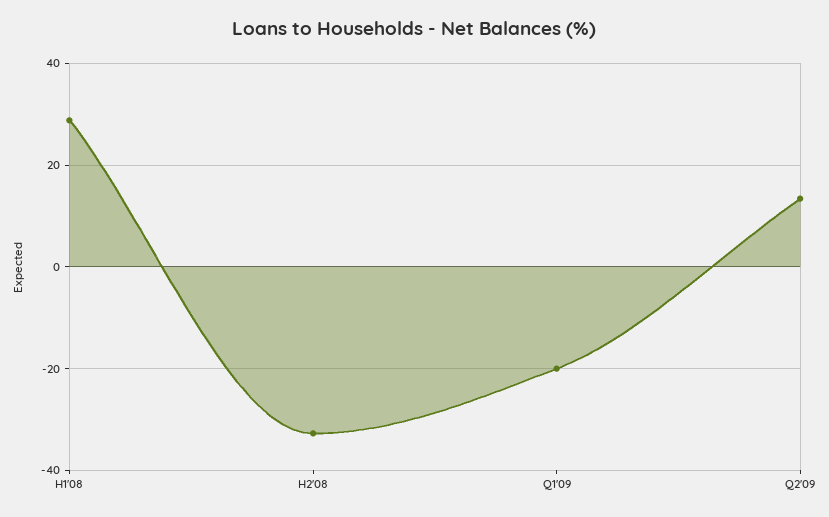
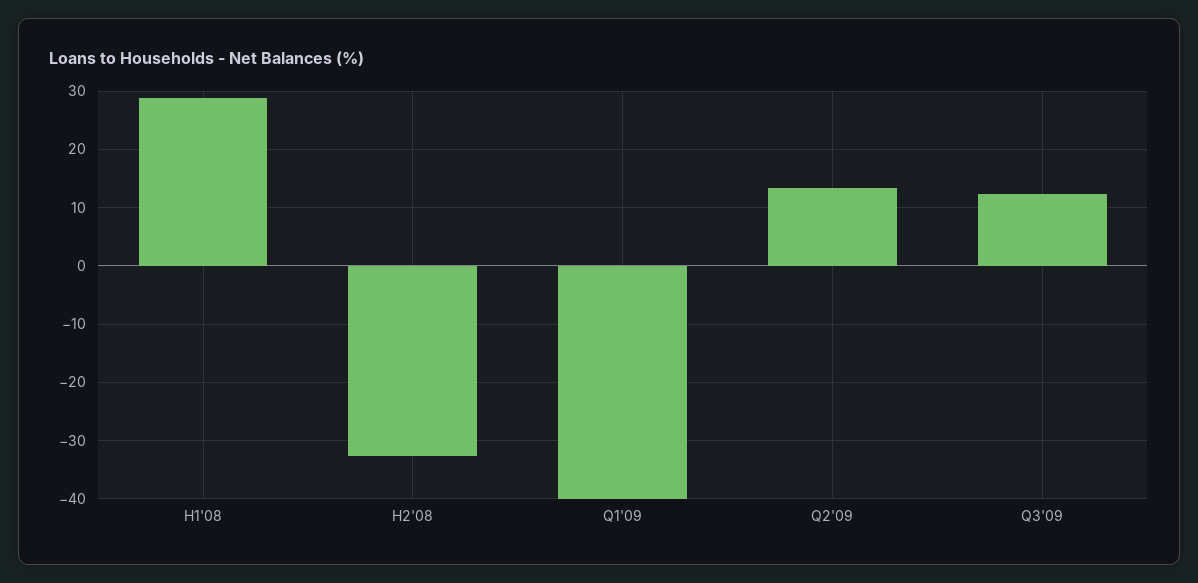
Q1'09: -20 -> -40
Q3'09: none -> 12

